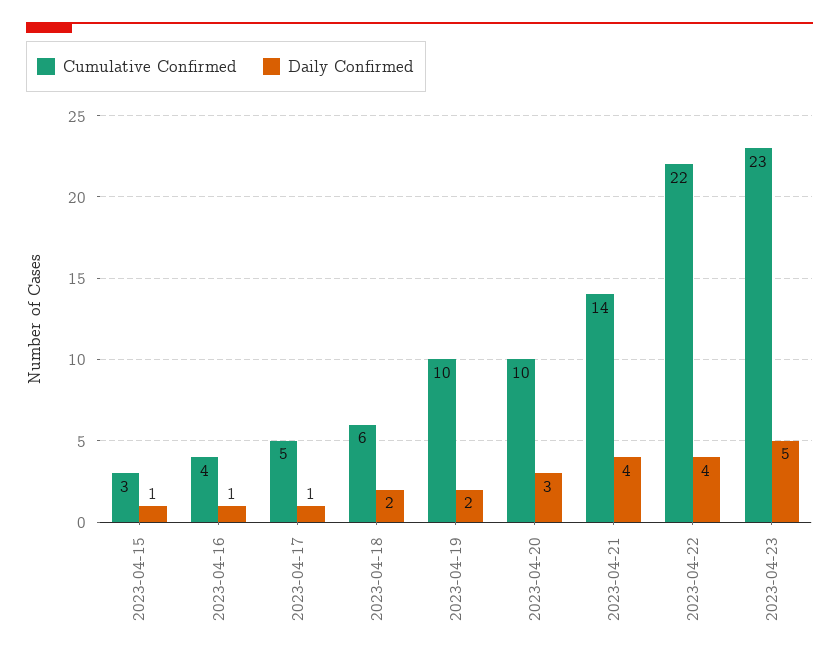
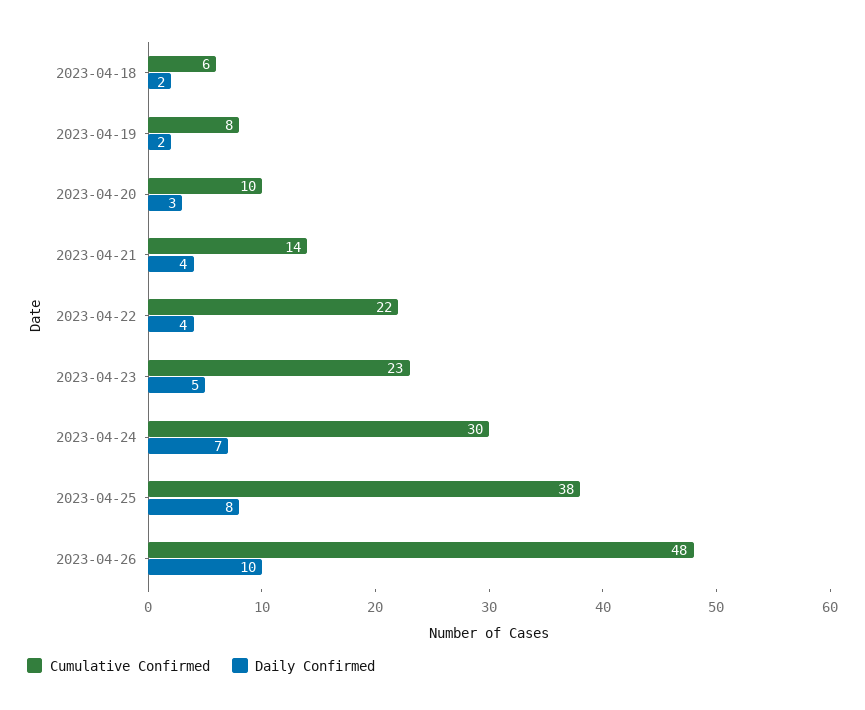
Cumulative Confirmed, 2023-04-15: 3 -> none
Daily Confirmed, 2023-04-15: 1 -> none
Cumulative Confirmed, 2023-04-16: 4 -> none
Daily Confirmed, 2023-04-16: 1 -> none
Cumulative Confirmed, 2023-04-17: 5 -> none
Daily Confirmed, 2023-04-17: 1 -> none
Cumulative Confirmed, 2023-04-19: 10 -> 8
Cumulative Confirmed, 2023-04-24: none -> 30
Daily Confirmed, 2023-04-24: none -> 7
Cumulative Confirmed, 2023-04-25: none -> 38
Daily Confirmed, 2023-04-25: none -> 8
Cumulative Confirmed, 2023-04-26: none -> 48
Daily Confirmed, 2023-04-26: none -> 10

